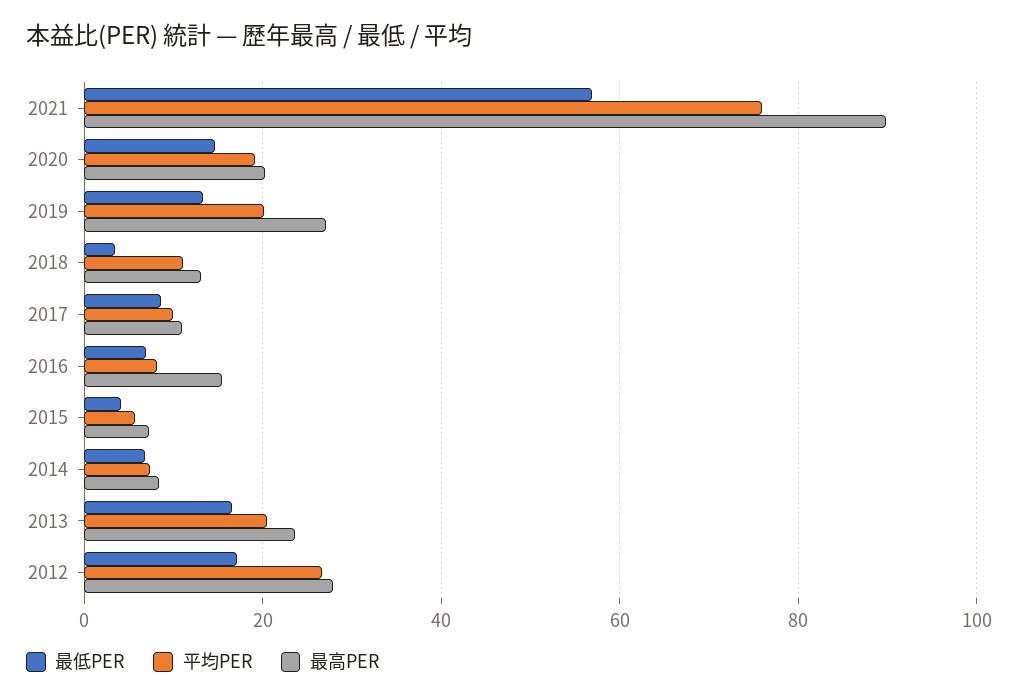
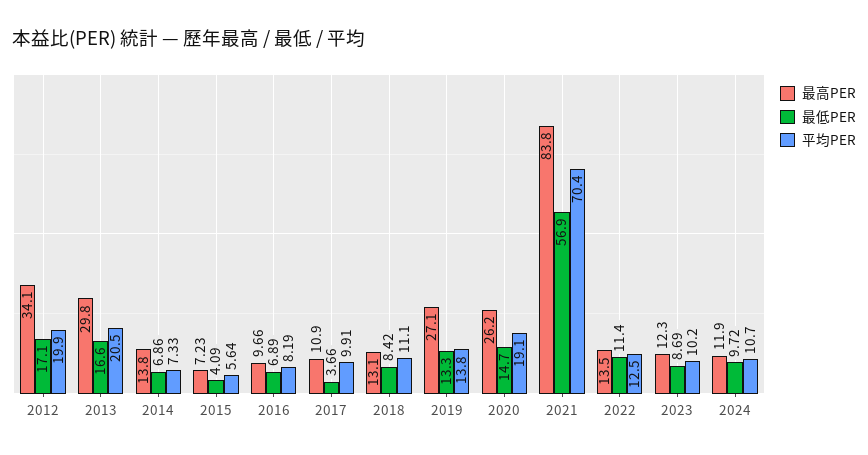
平均PER, 2021: 76 -> 70.4
最高PER, 2021: 90 -> 83.8
最高PER, 2020: 20 -> 26.2
平均PER, 2019: 20 -> 13.8
最低PER, 2018: 4 -> 8.42
最低PER, 2017: 8 -> 3.66
最高PER, 2016: 16 -> 9.66
最高PER, 2014: 8 -> 13.8
最高PER, 2013: 24 -> 29.8
平均PER, 2012: 26 -> 19.9
最高PER, 2012: 28 -> 34.1
最高PER, 2022: none -> 13.5
最低PER, 2022: none -> 11.4
平均PER, 2022: none -> 12.5
最高PER, 2023: none -> 12.3
最低PER, 2023: none -> 8.69
平均PER, 2023: none -> 10.2
最高PER, 2024: none -> 11.9
最低PER, 2024: none -> 9.72
平均PER, 2024: none -> 10.7

